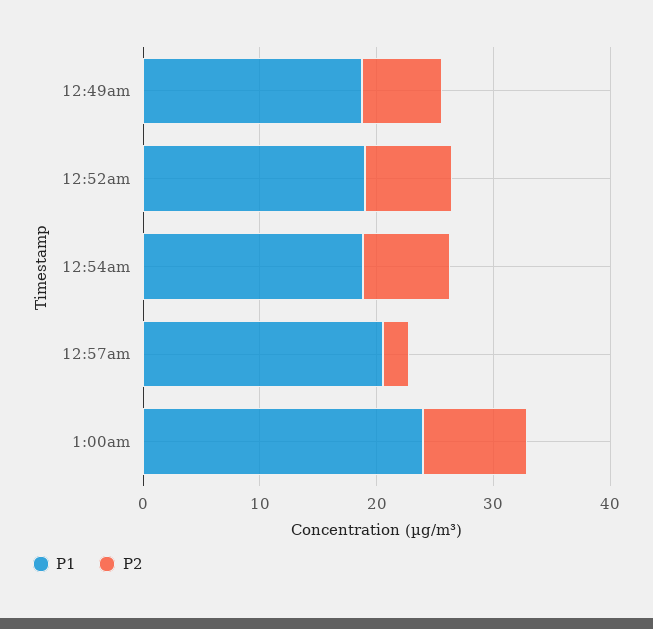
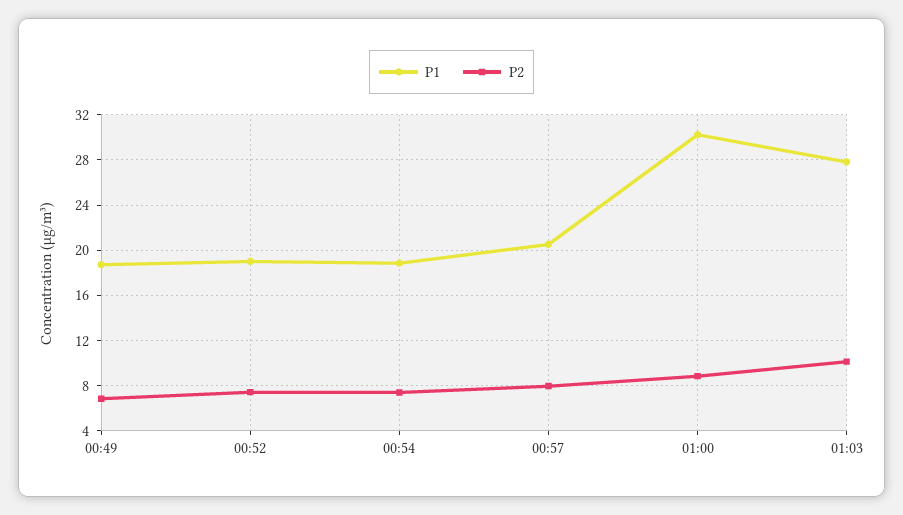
P2, 12:57am: 2 -> 8
P1, 1:00am: 24 -> 30
P1, 01:03: none -> 28
P2, 01:03: none -> 10

